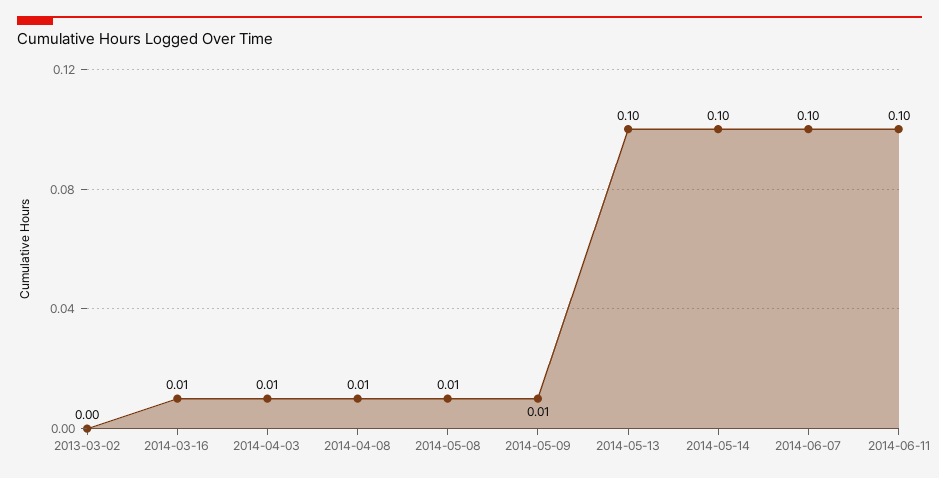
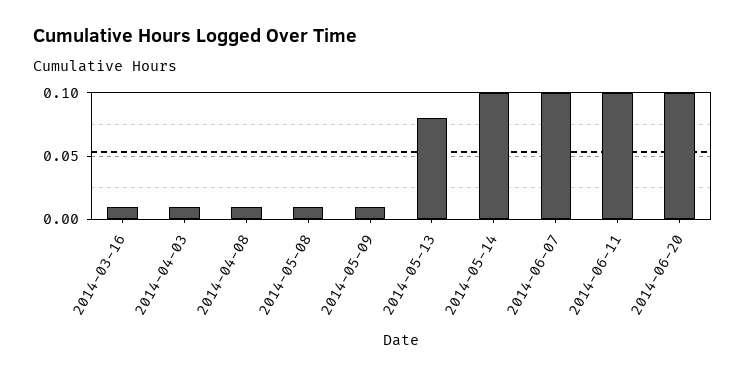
2013-03-02: 0 -> none
2014-05-13: 0.1 -> 0.08
2014-06-20: none -> 0.1

